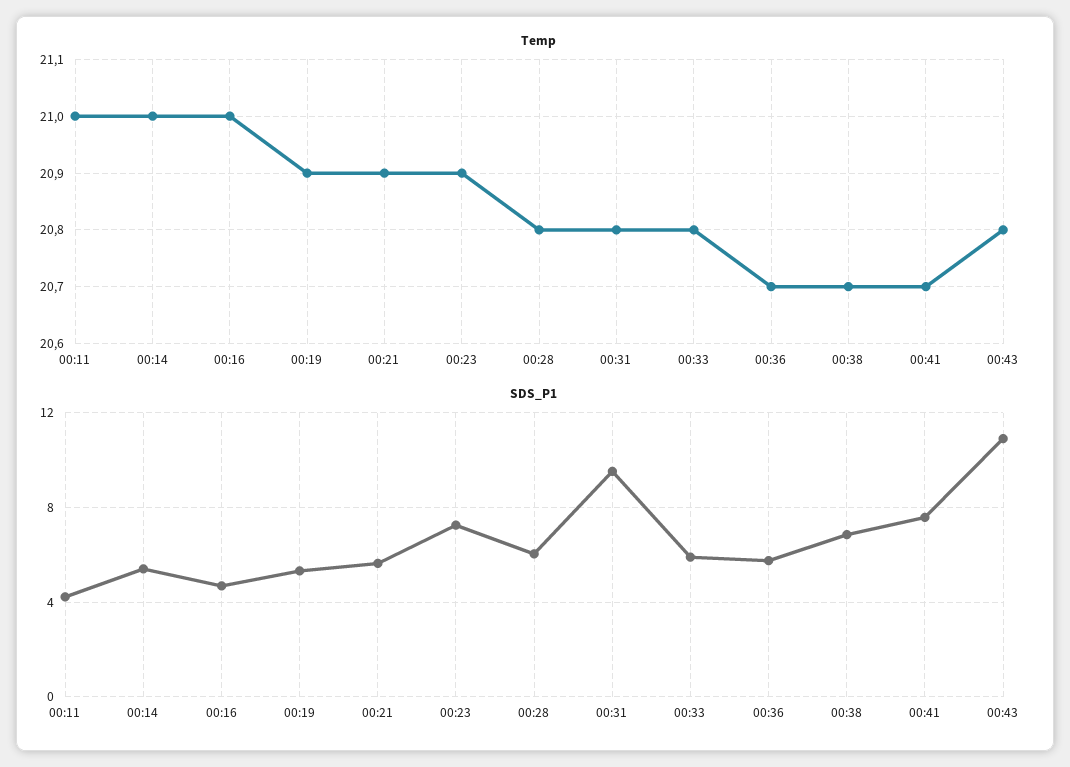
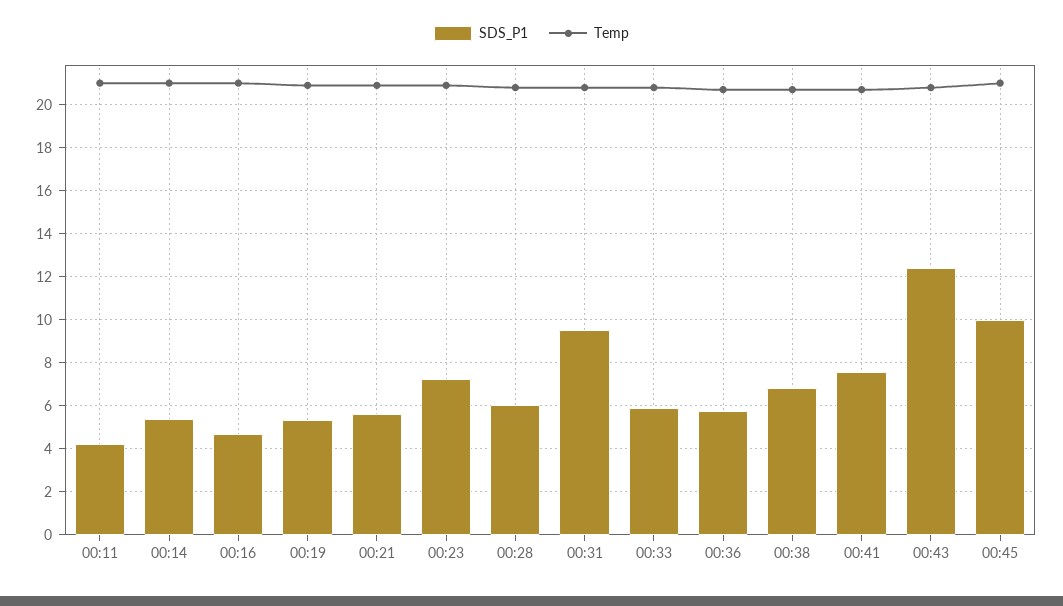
SDS_P1, 00:43: 11 -> 12.5
SDS_P1, 00:45: none -> 10
Temp, 00:45: none -> 21

